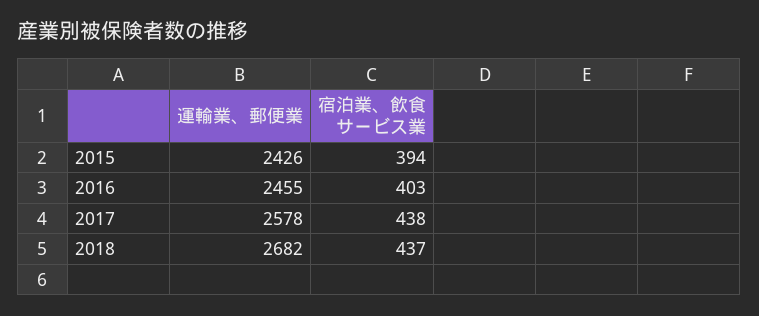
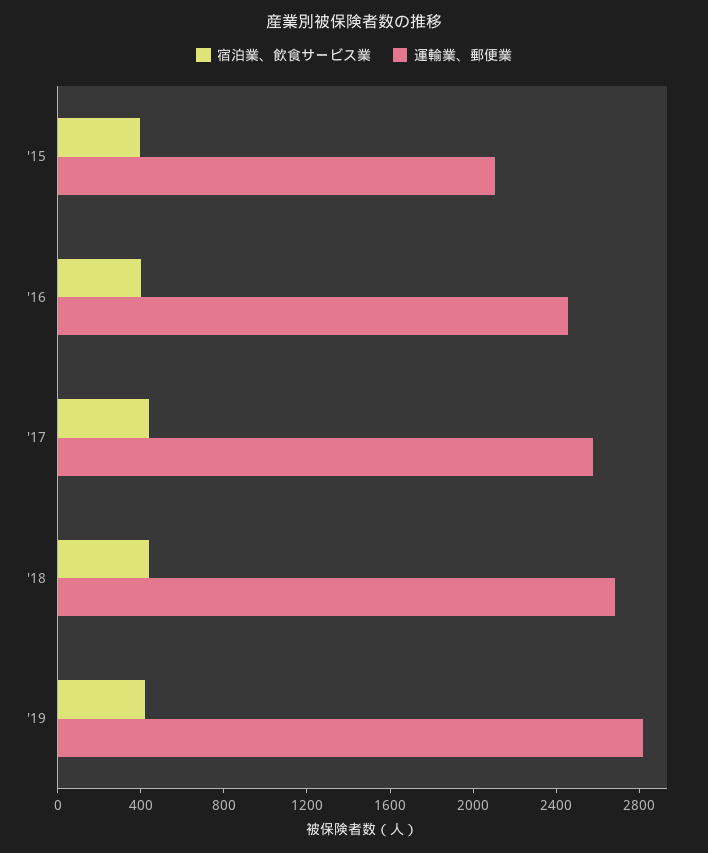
運輸業、郵便業, 2015: 2426 -> 2100
宿泊業、飲食サービス業, '19: none -> 400
運輸業、郵便業, '19: none -> 2800

